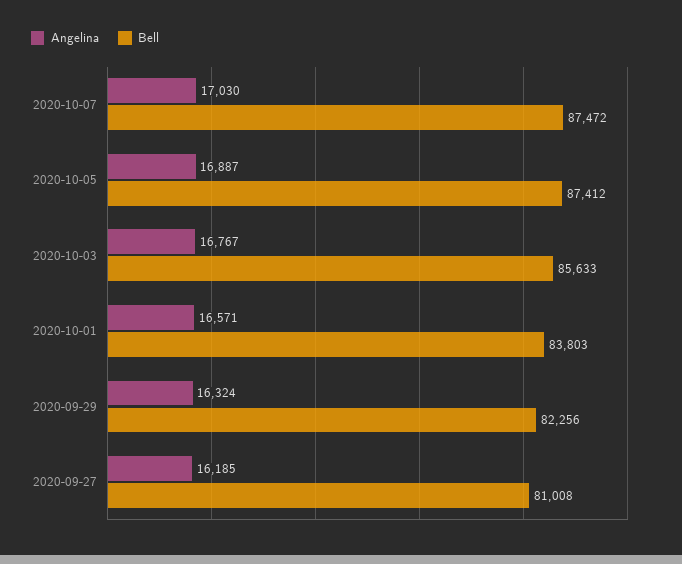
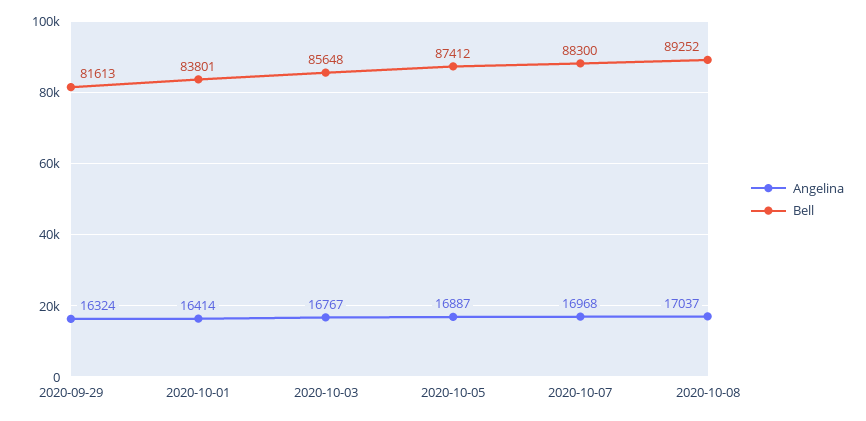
Angelina, 2020-10-07: 17030 -> 16968
Bell, 2020-10-07: 87472 -> 88300
Bell, 2020-10-03: 85633 -> 85648
Angelina, 2020-10-01: 16571 -> 16414
Bell, 2020-10-01: 83803 -> 83801
Bell, 2020-09-29: 82256 -> 81613
Angelina, 2020-09-27: 16185 -> none
Bell, 2020-09-27: 81008 -> none
Angelina, 2020-10-08: none -> 17037
Bell, 2020-10-08: none -> 89252

